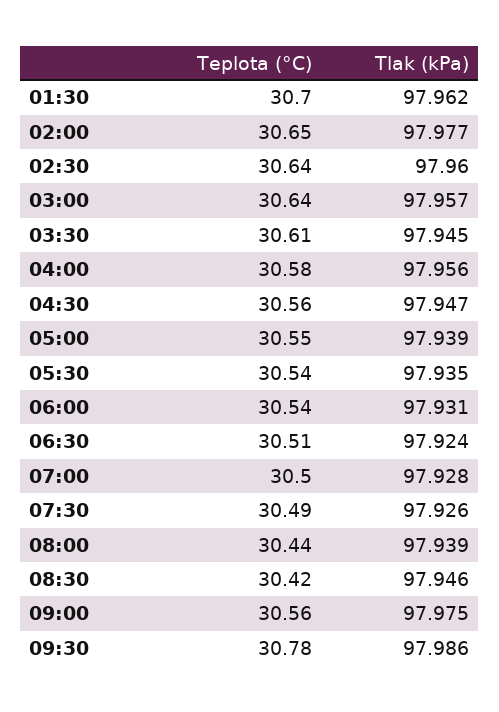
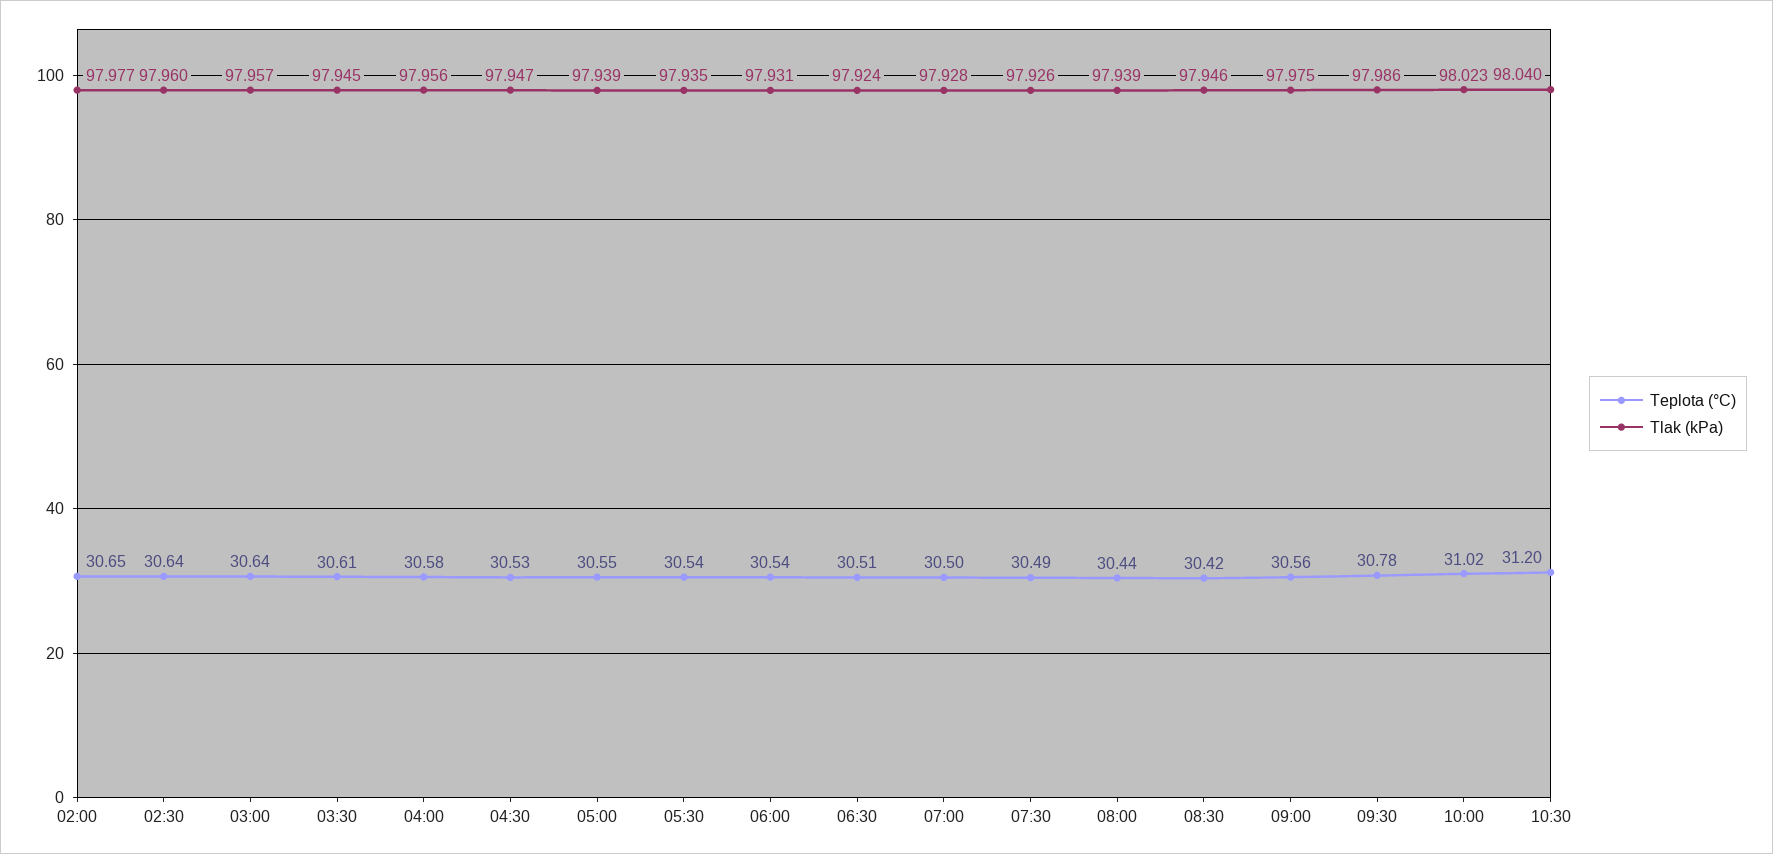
Teplota (°C), 01:30: 30.7 -> none
Tlak (kPa), 01:30: 97.962 -> none
Teplota (°C), 04:30: 30.56 -> 30.53
Teplota (°C), 10:00: none -> 31.02
Tlak (kPa), 10:00: none -> 98.023
Teplota (°C), 10:30: none -> 31.2
Tlak (kPa), 10:30: none -> 98.04

